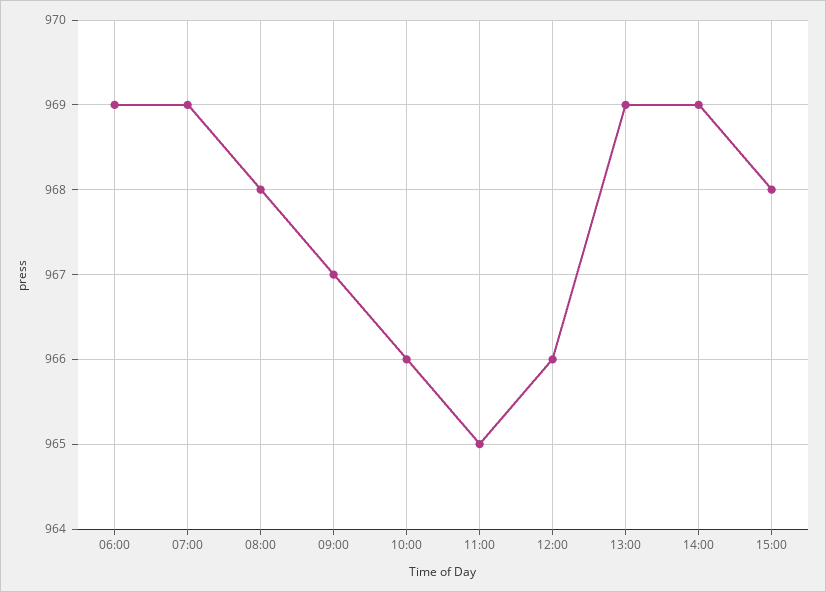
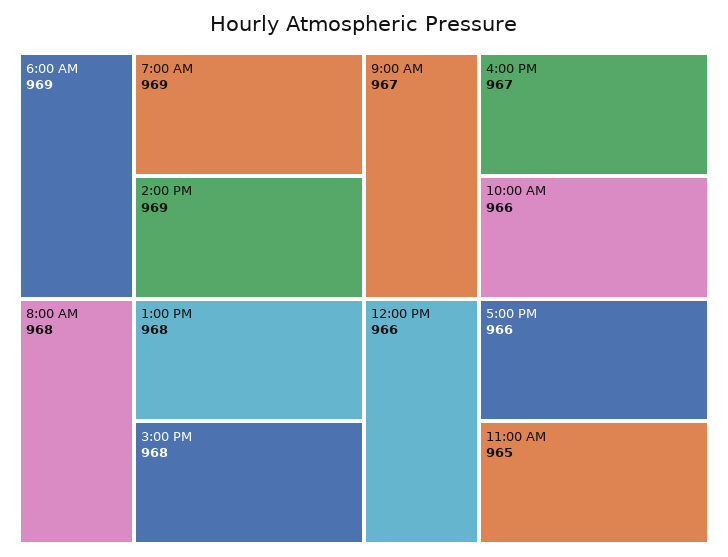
13:00: 969 -> 968
4:00 PM: none -> 967
5:00 PM: none -> 966

